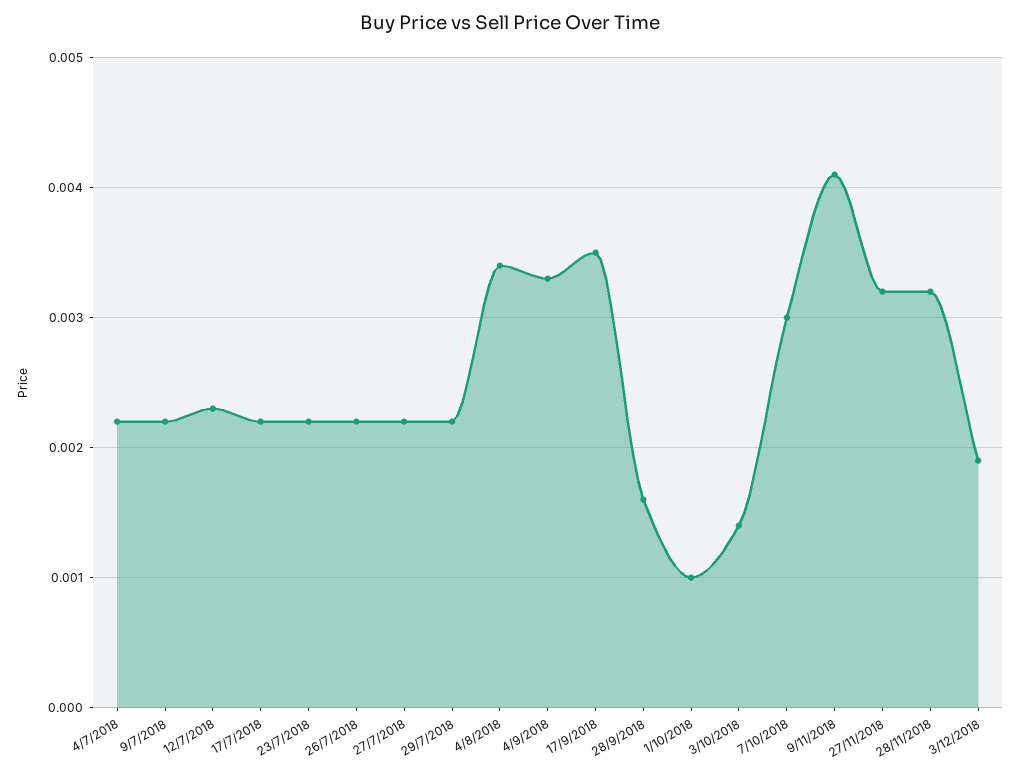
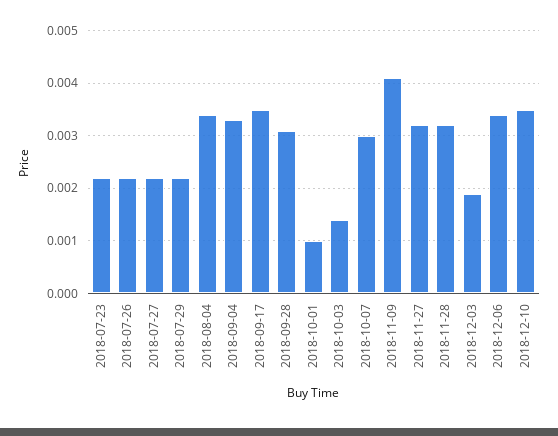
4/7/2018: 0.0022 -> none
9/7/2018: 0.0022 -> none
12/7/2018: 0.0023 -> none
17/7/2018: 0.0022 -> none
28/9/2018: 0.0016 -> 0.003
2018-12-06: none -> 0.0035
2018-12-10: none -> 0.0035

